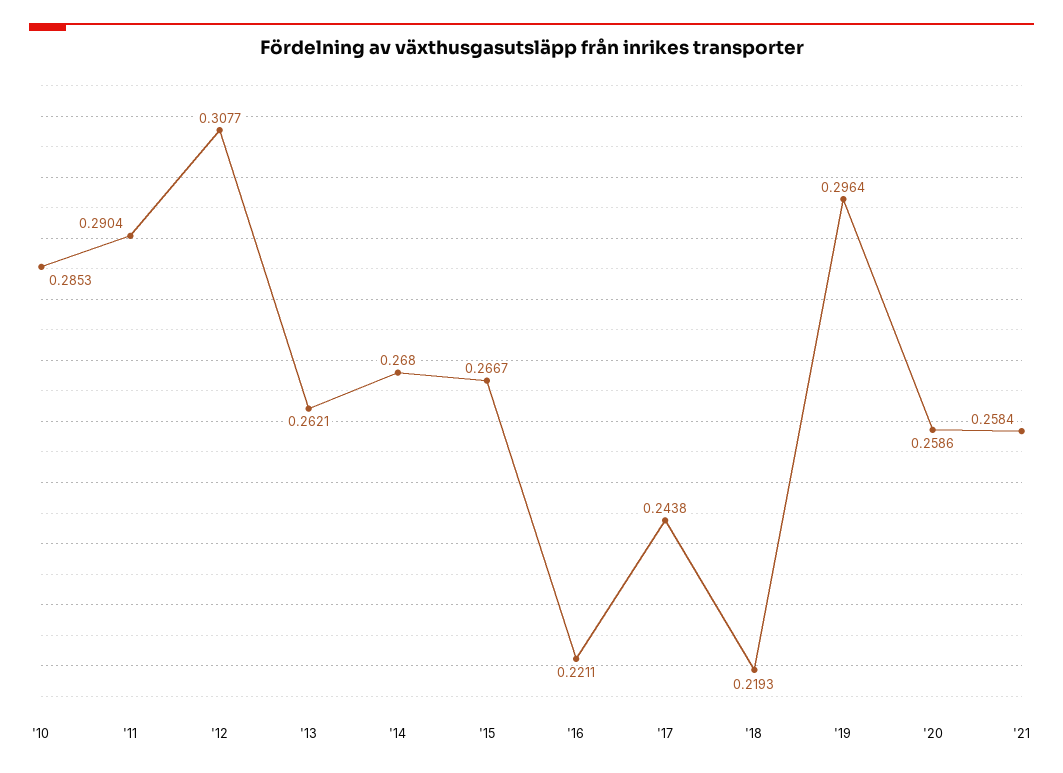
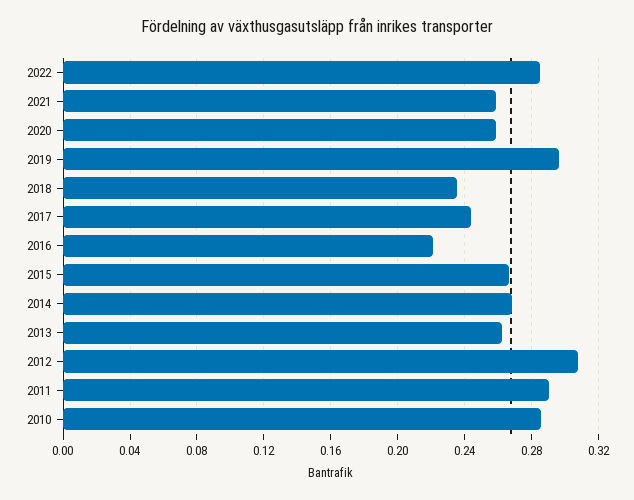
'18: 0.2193 -> 0.235
2022: none -> 0.285

